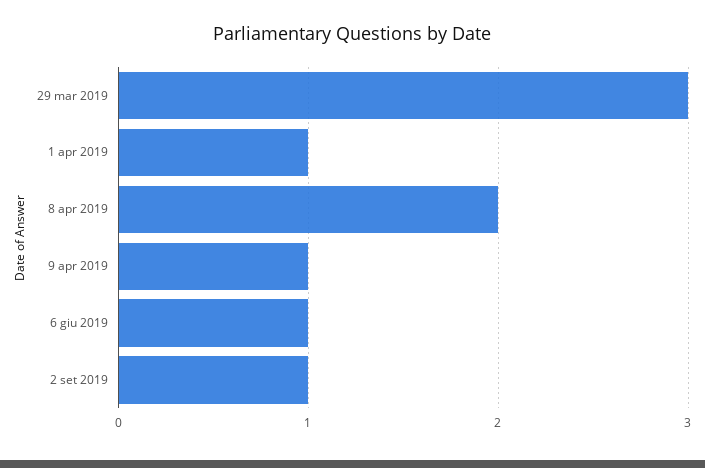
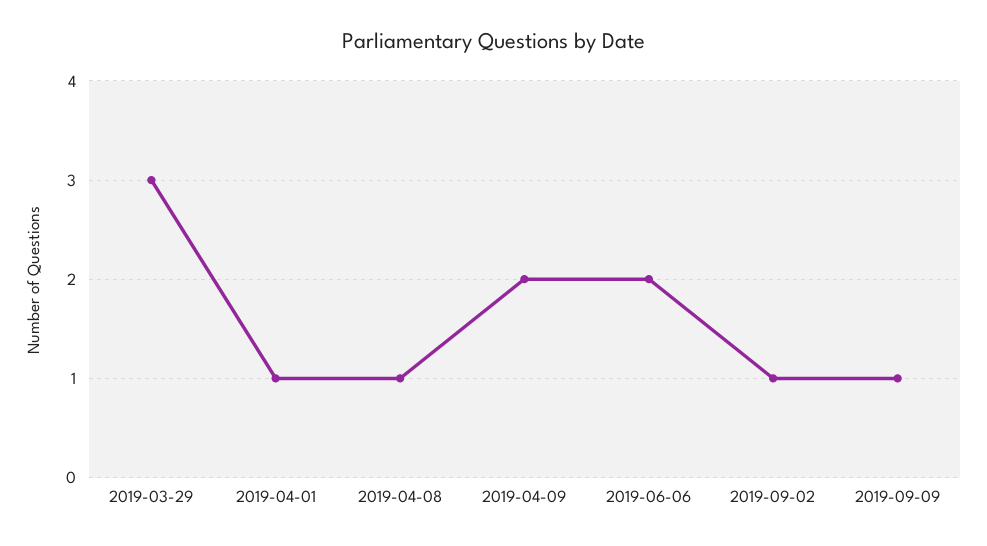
8 apr 2019: 2 -> 1
9 apr 2019: 1 -> 2
6 giu 2019: 1 -> 2
2019-09-09: none -> 1

